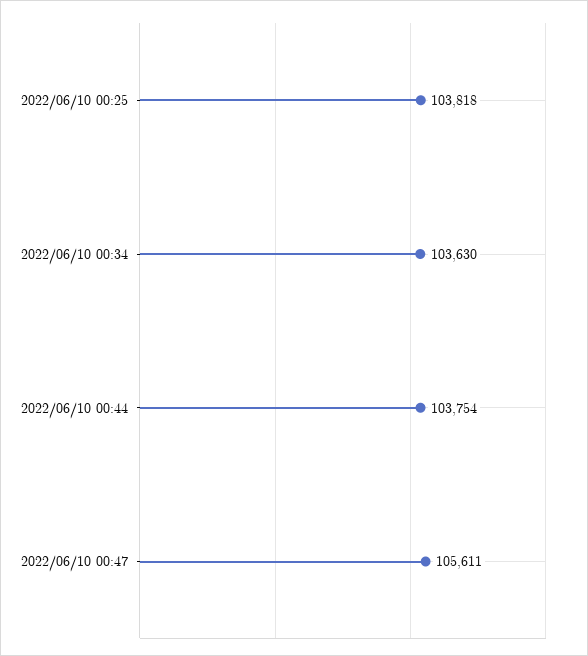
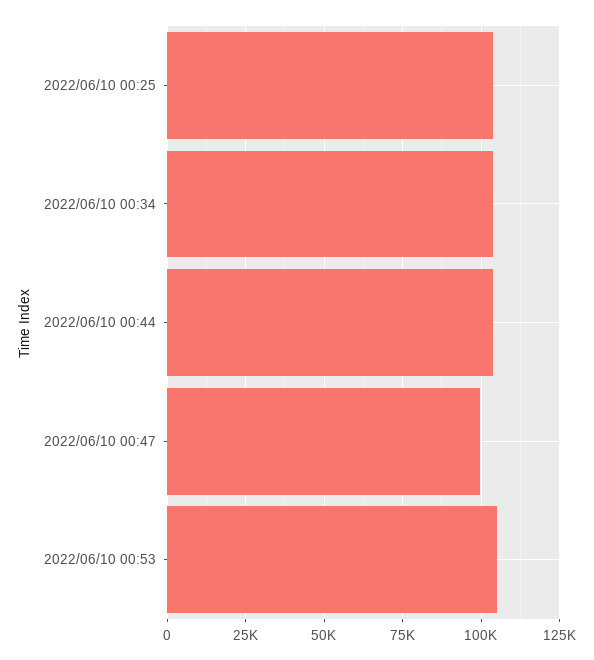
2022/06/10 00:47: 105611 -> 100000
2022/06/10 00:53: none -> 105000

